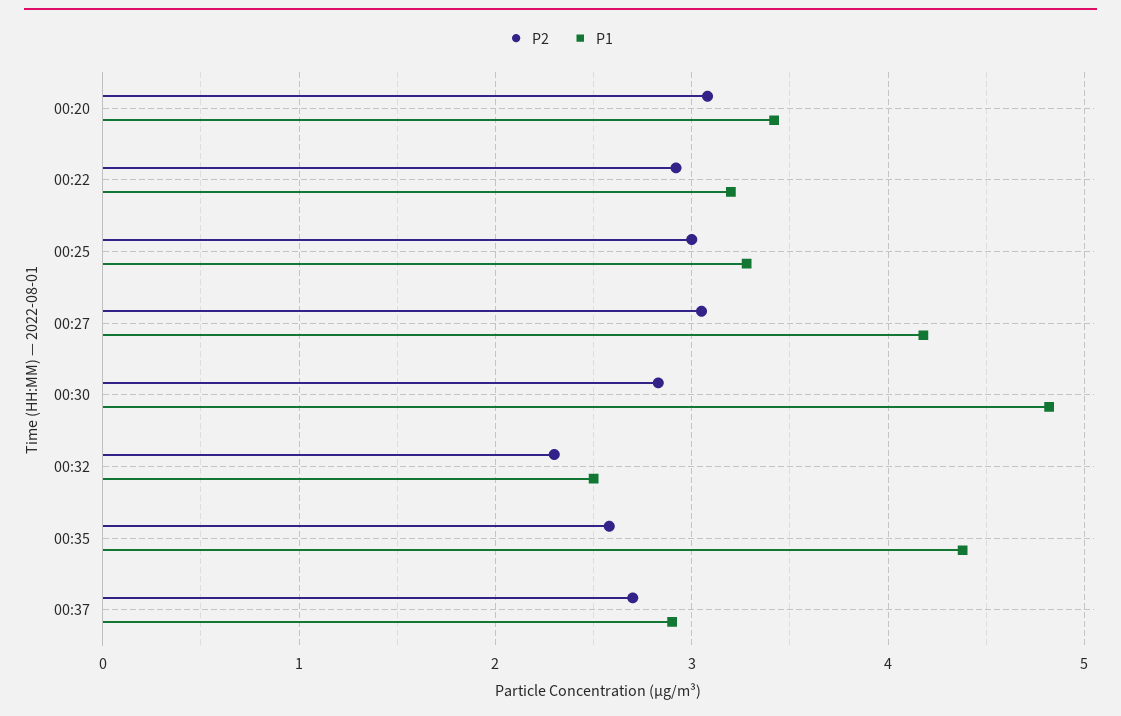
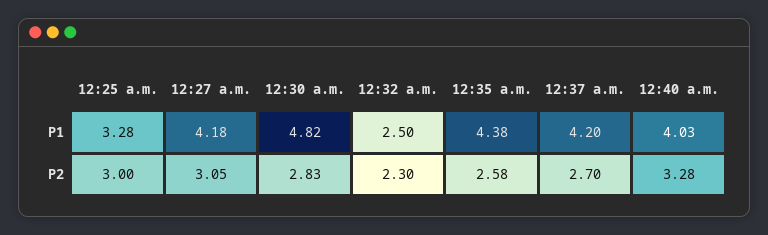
P2, 00:20: 3.1 -> none
P1, 00:20: 3.4 -> none
P2, 00:22: 2.9 -> none
P1, 00:22: 3.2 -> none
P1, 00:37: 2.9 -> 4.2
P1, 12:40 a.m.: none -> 4.03
P2, 12:40 a.m.: none -> 3.28

